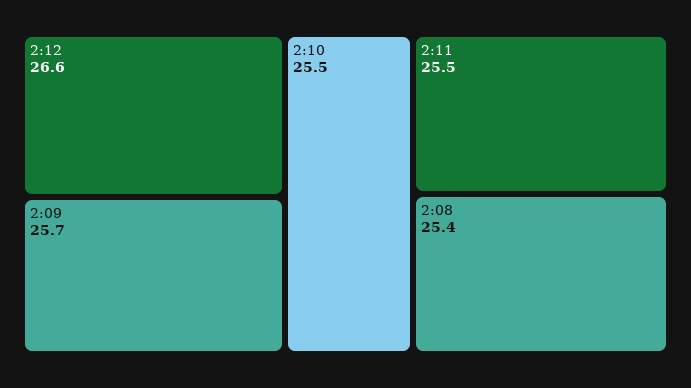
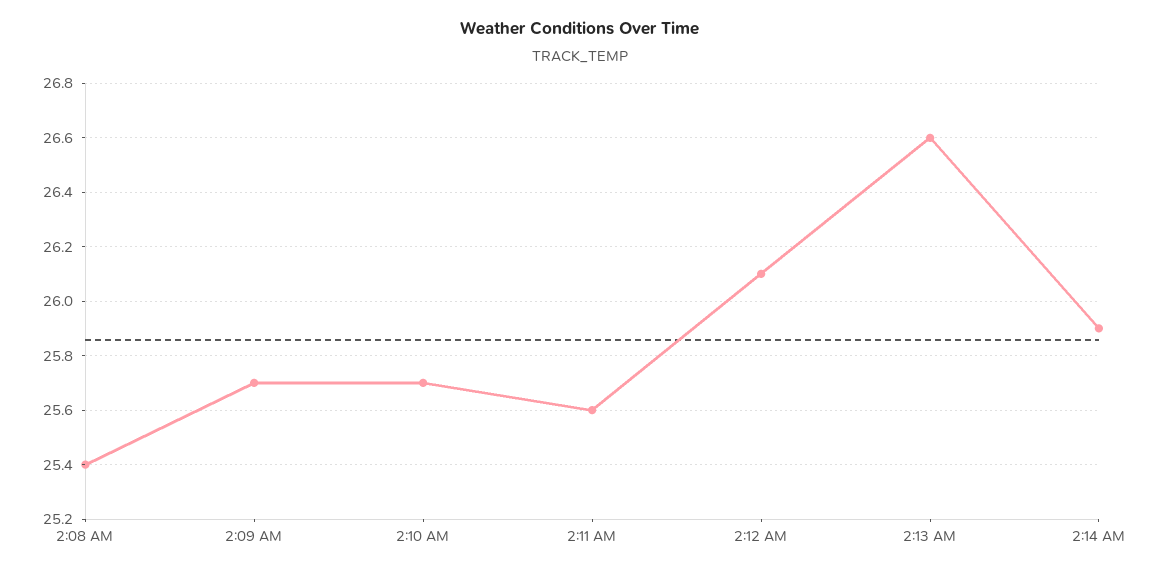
2:12: 26.6 -> 26.1
2:10: 25.5 -> 25.7
2:11: 25.5 -> 25.6
2:13 AM: none -> 26.6
2:14 AM: none -> 25.9

